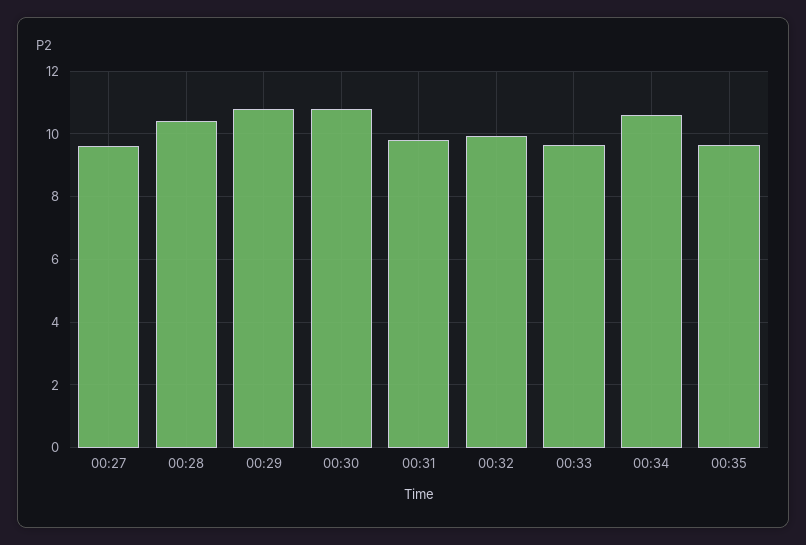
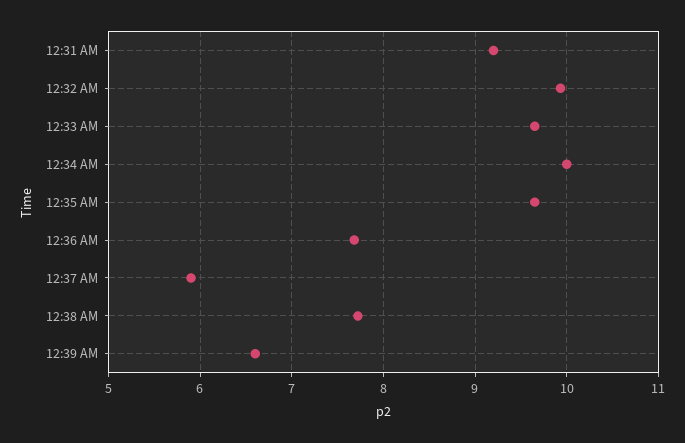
00:27: 9.6 -> none
00:28: 10.4 -> none
00:29: 10.8 -> none
00:30: 10.8 -> none
00:31: 9.8 -> 9.2
00:34: 10.6 -> 10
12:36 AM: none -> 7.7
12:37 AM: none -> 5.9
12:38 AM: none -> 7.7
12:39 AM: none -> 6.6

